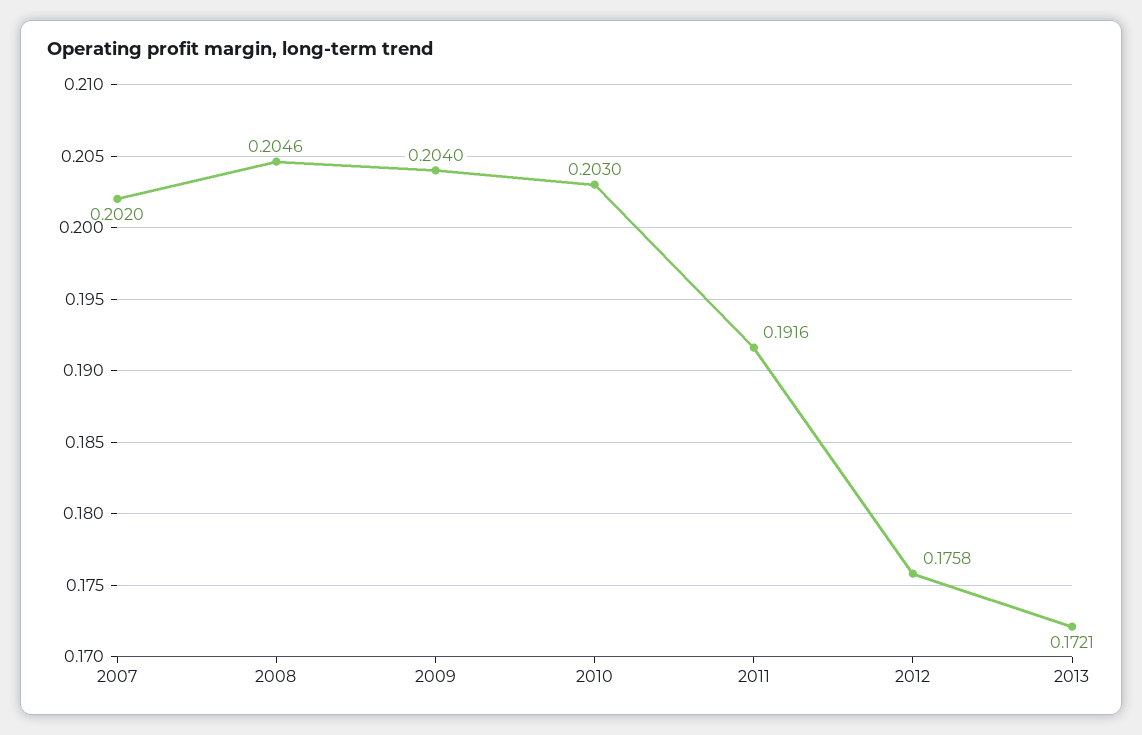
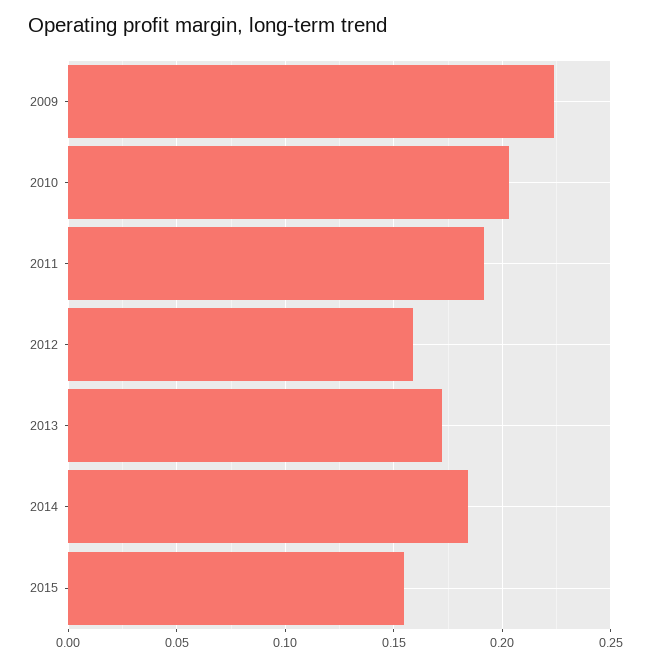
2007: 0.202 -> none
2008: 0.2046 -> none
2009: 0.204 -> 0.225
2012: 0.1758 -> 0.16
2014: none -> 0.185
2015: none -> 0.155

